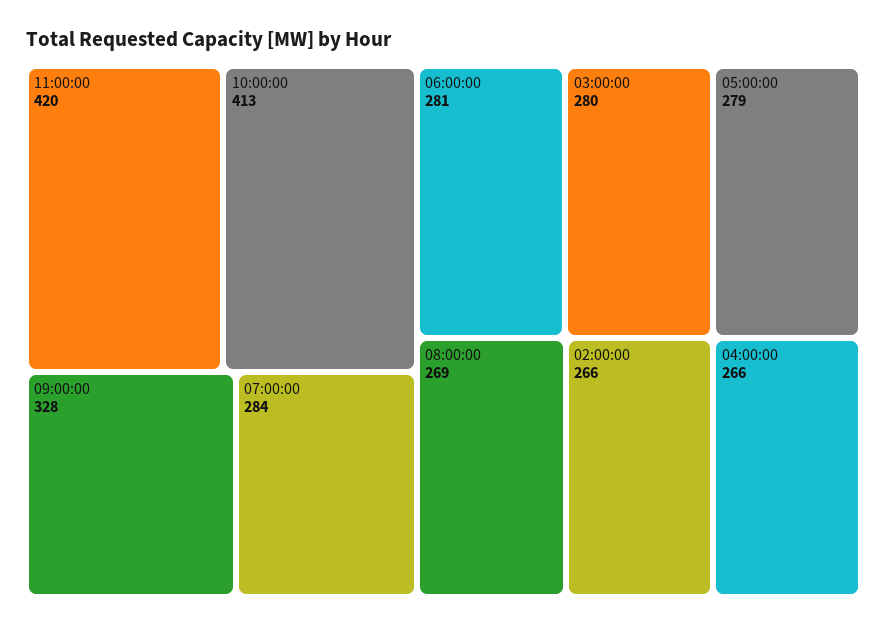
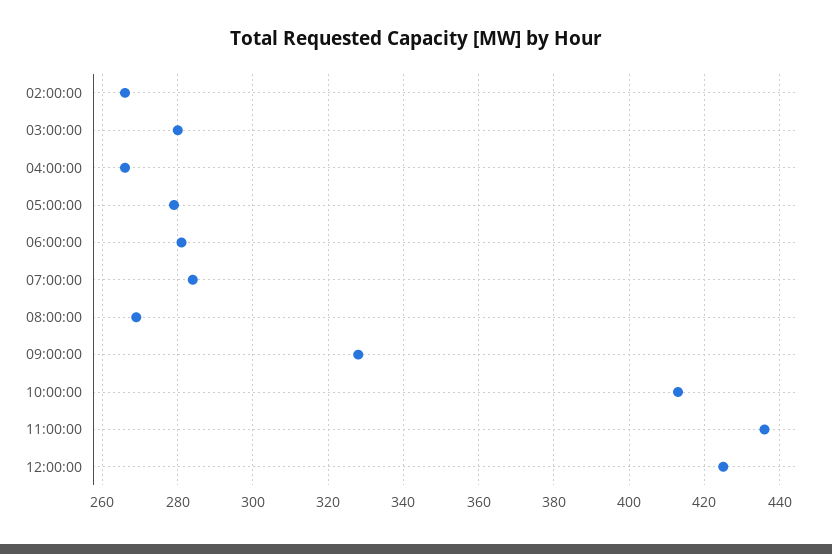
11:00:00: 420 -> 435
12:00:00: none -> 425

